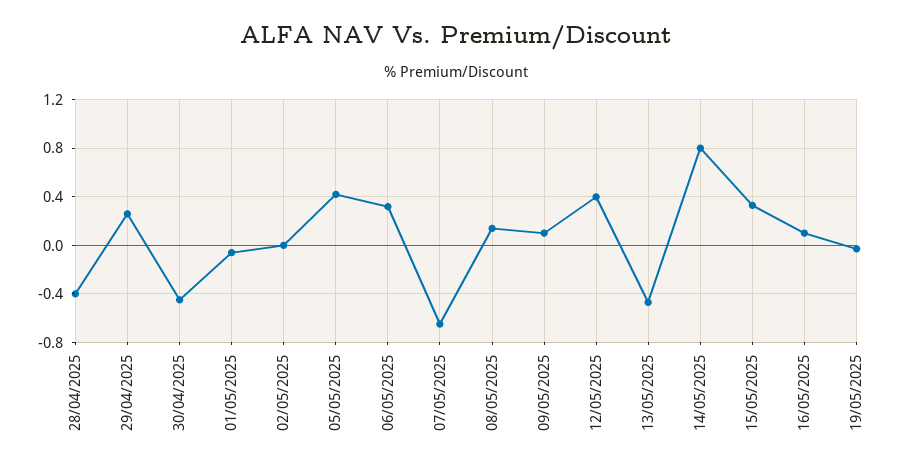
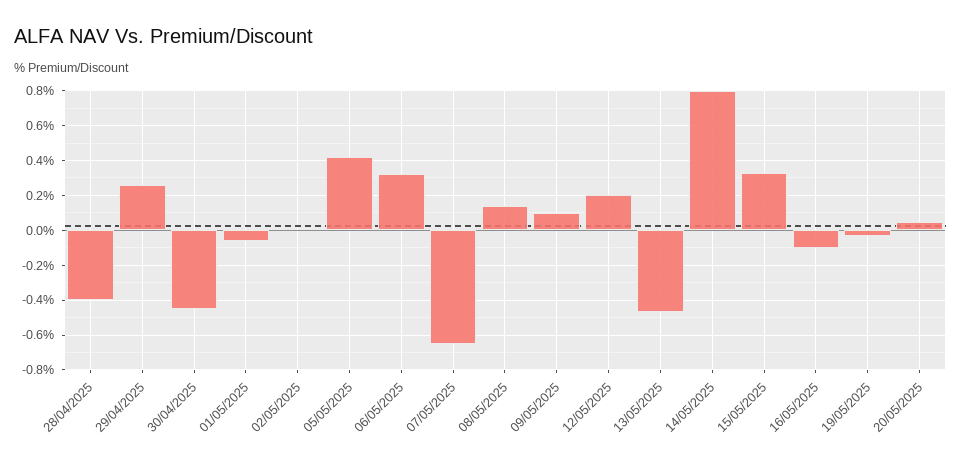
12/05/2025: 0.4 -> 0.2
16/05/2025: 0.1 -> -0.1
20/05/2025: none -> 0.05

